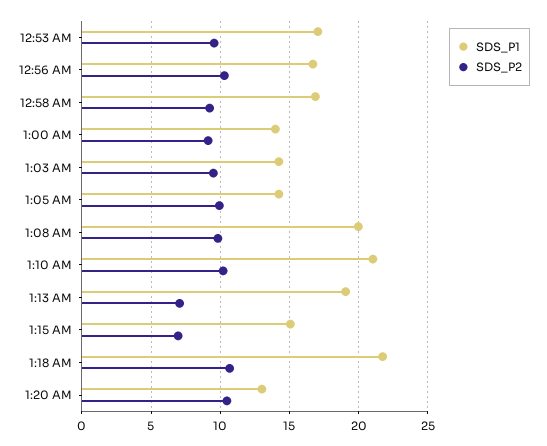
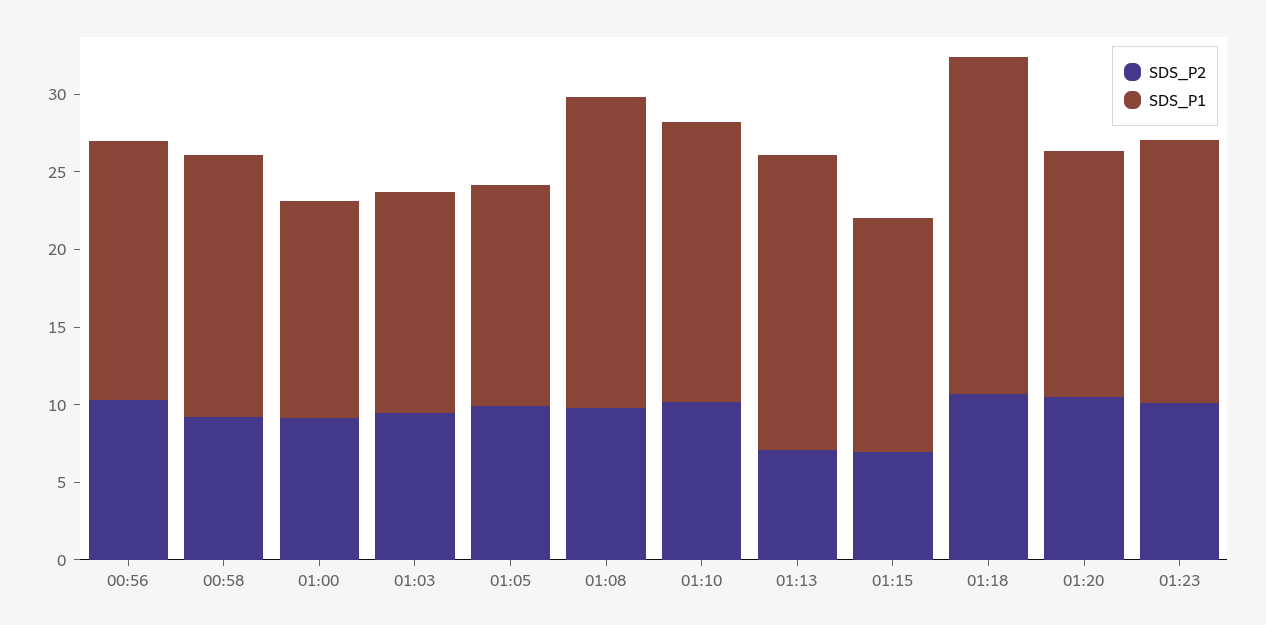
SDS_P1, 12:53 AM: 17 -> none
SDS_P2, 12:53 AM: 9.5 -> none
SDS_P1, 1:10 AM: 21 -> 18
SDS_P1, 1:20 AM: 13 -> 16
SDS_P2, 01:23: none -> 10
SDS_P1, 01:23: none -> 17

